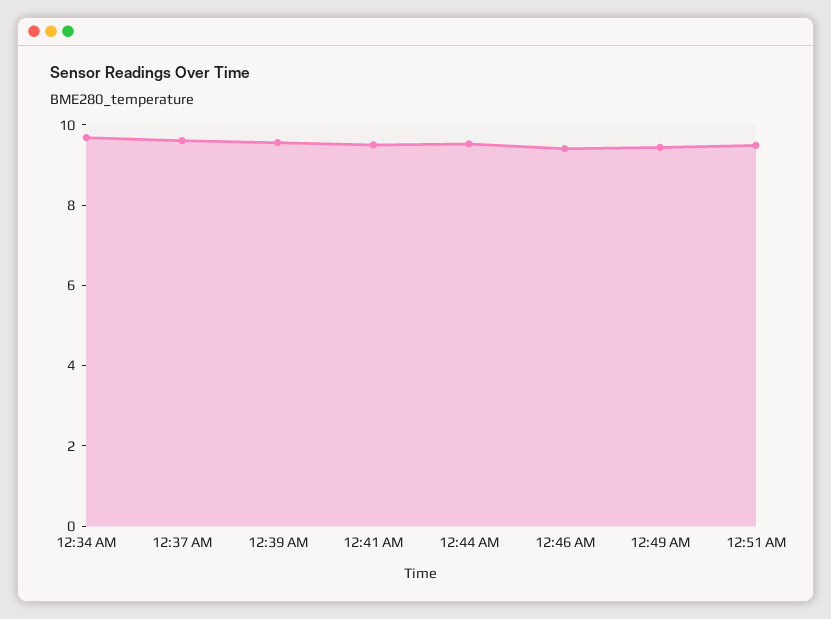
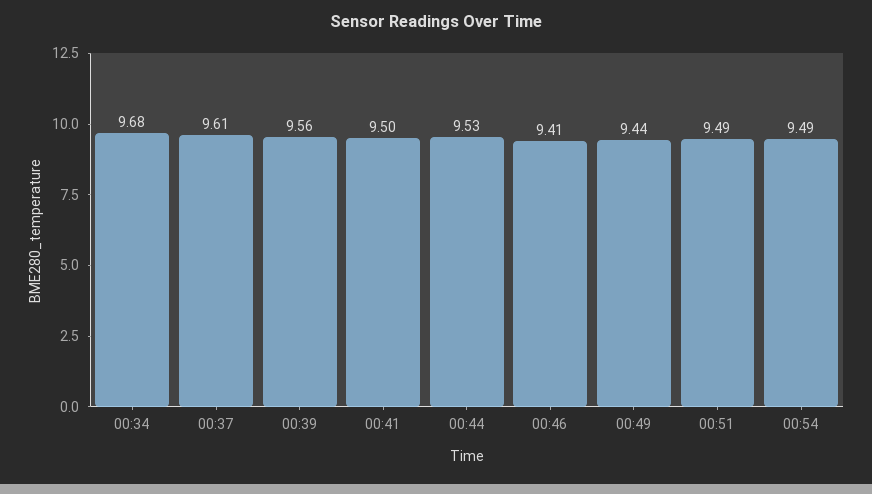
00:54: none -> 9.49

